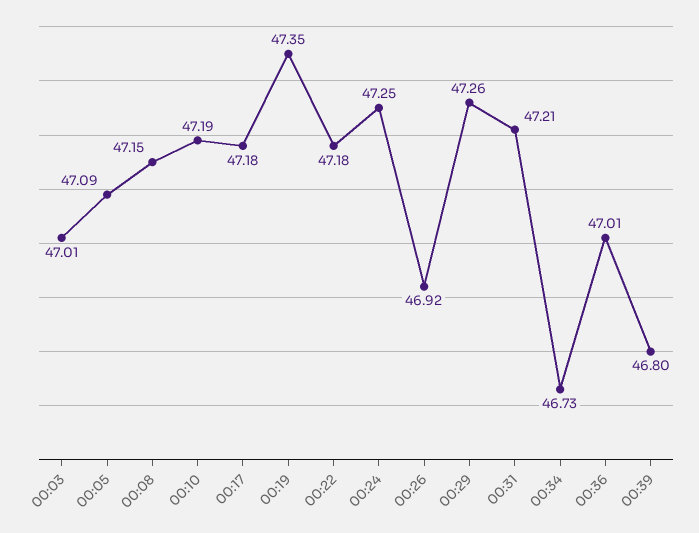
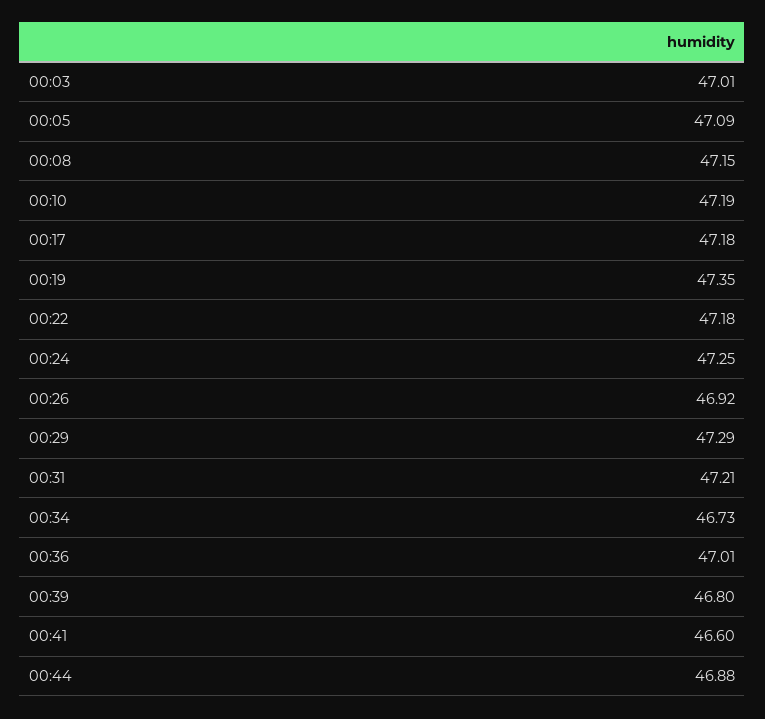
00:29: 47.26 -> 47.29
00:41: none -> 46.6
00:44: none -> 46.88

